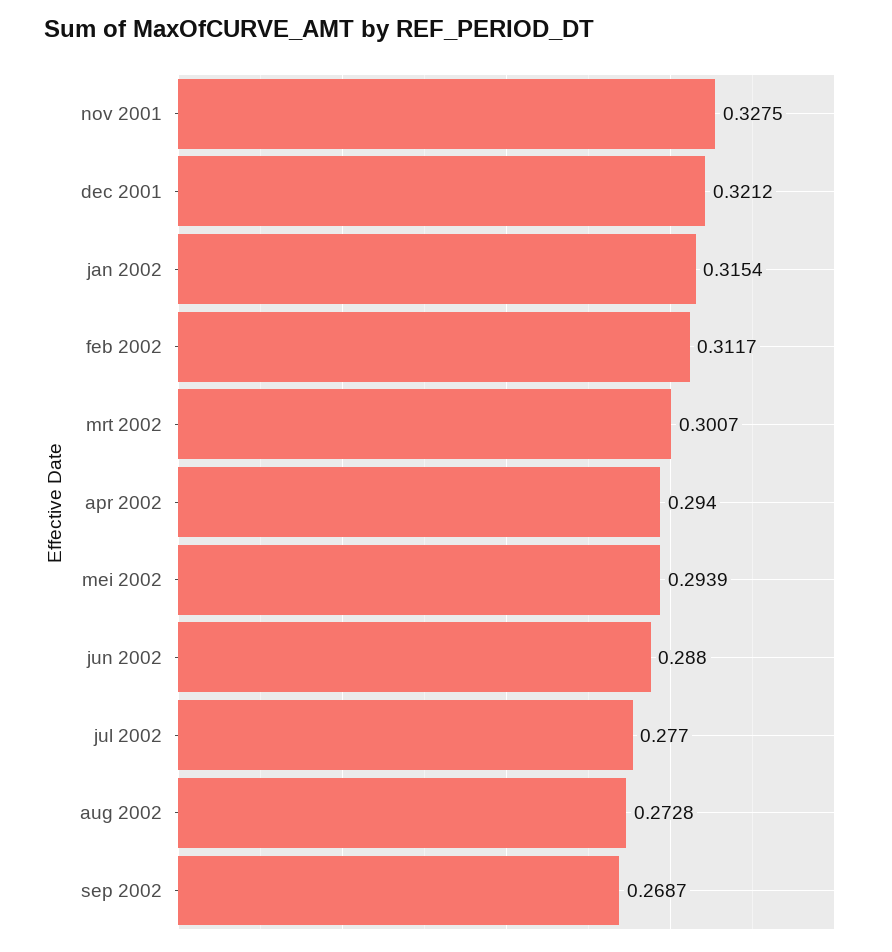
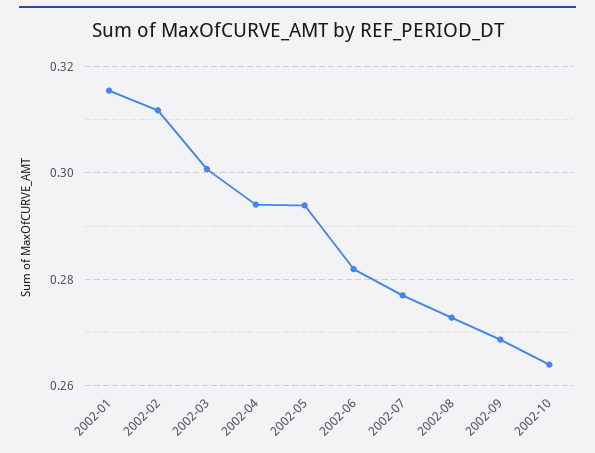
nov 2001: 0.3275 -> none
dec 2001: 0.3212 -> none
jun 2002: 0.288 -> 0.282
2002-10: none -> 0.264

